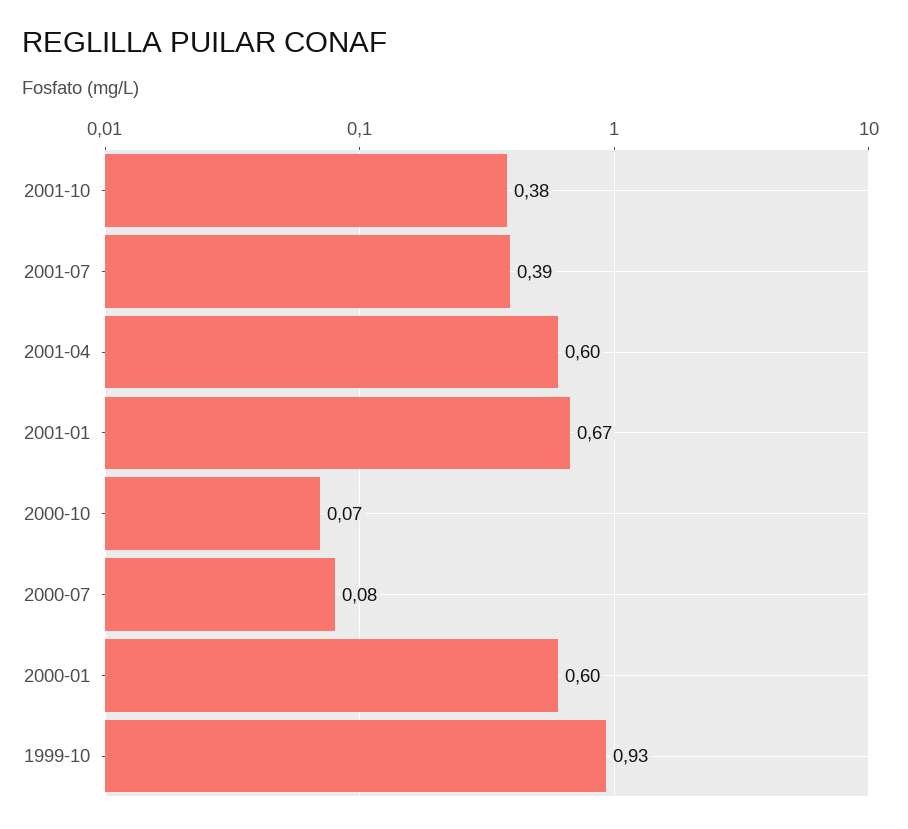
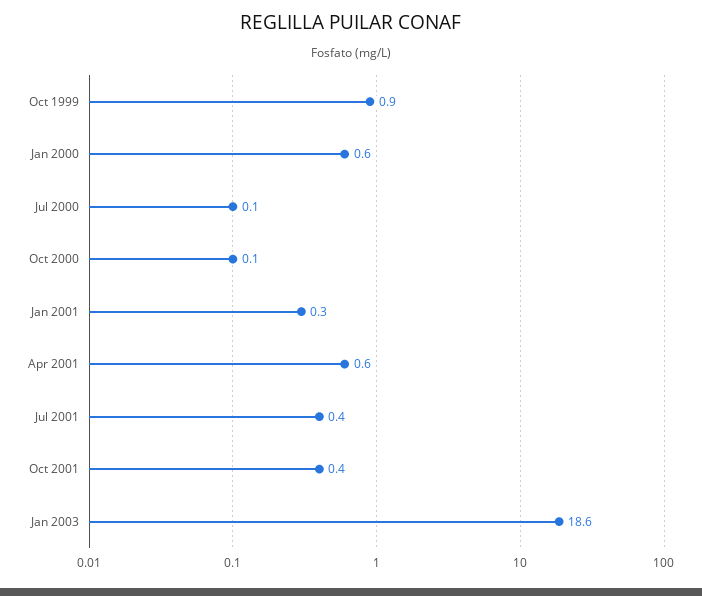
2001-01: 0.67 -> 0.3
Jan 2003: none -> 18.6

